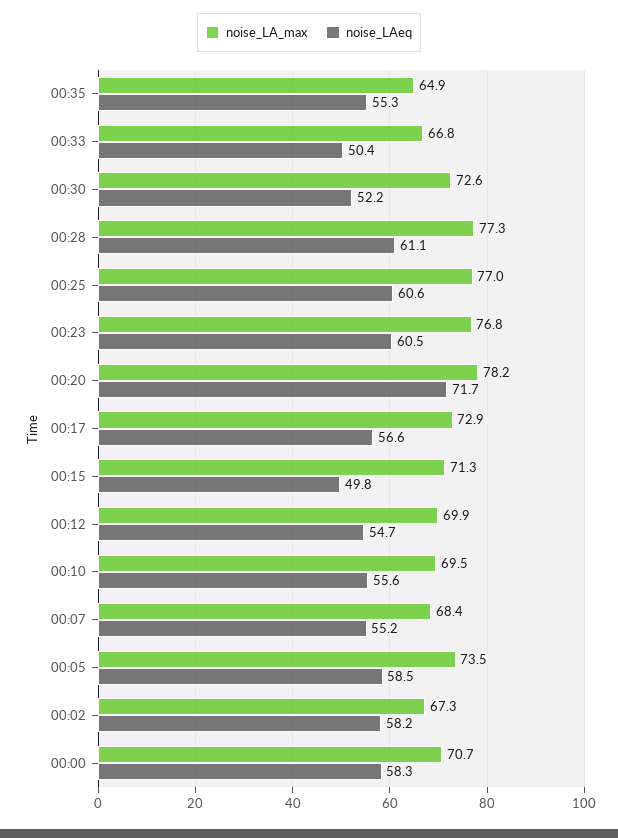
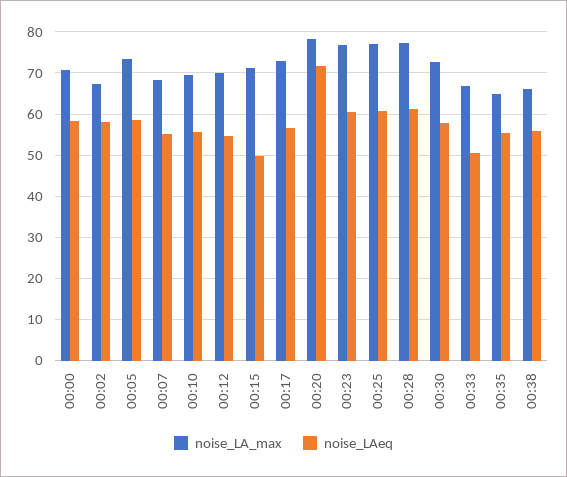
noise_LAeq, 00:30: 52.2 -> 58
noise_LA_max, 00:38: none -> 66
noise_LAeq, 00:38: none -> 56

